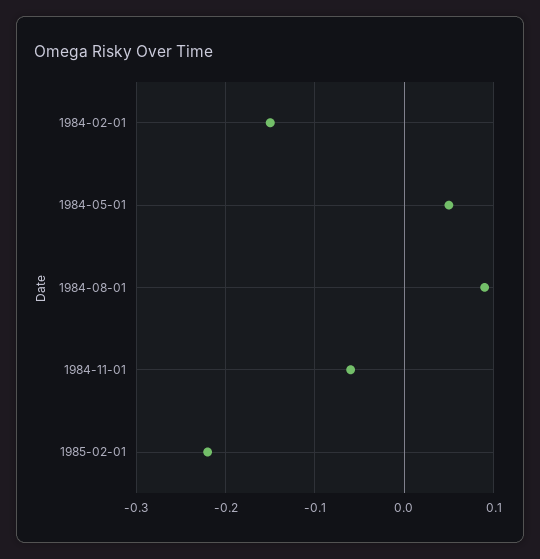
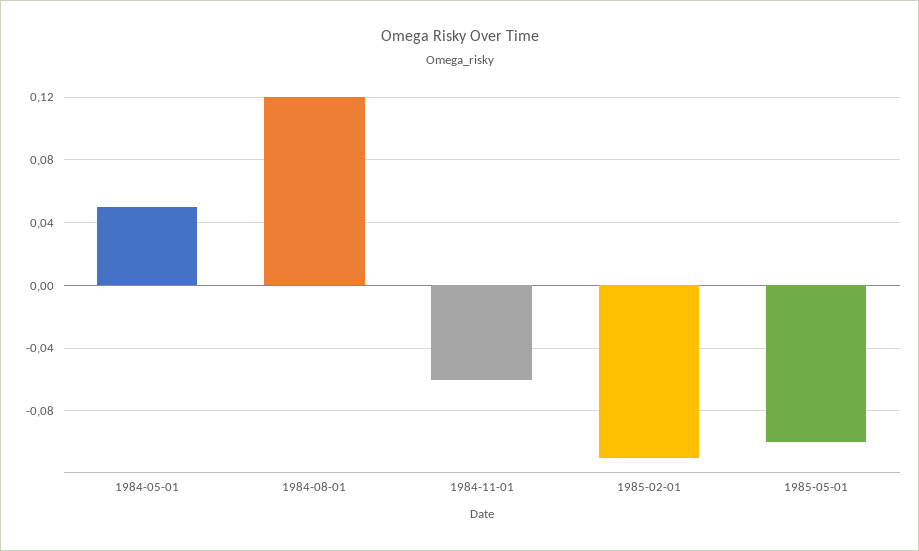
1984-02-01: -0.15 -> none
1984-08-01: 0.09 -> 0.12
1985-02-01: -0.22 -> -0.11
1985-05-01: none -> -0.1

